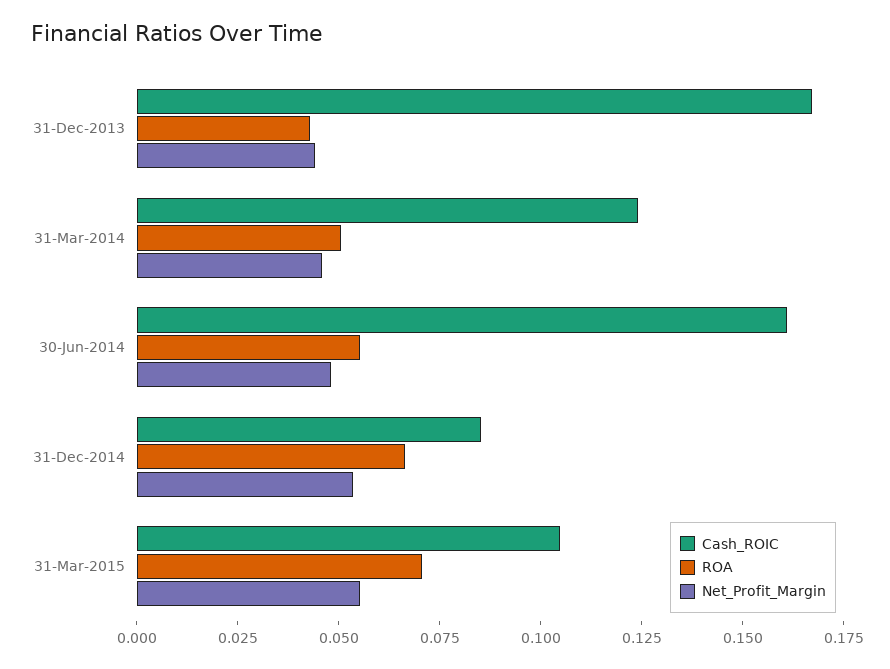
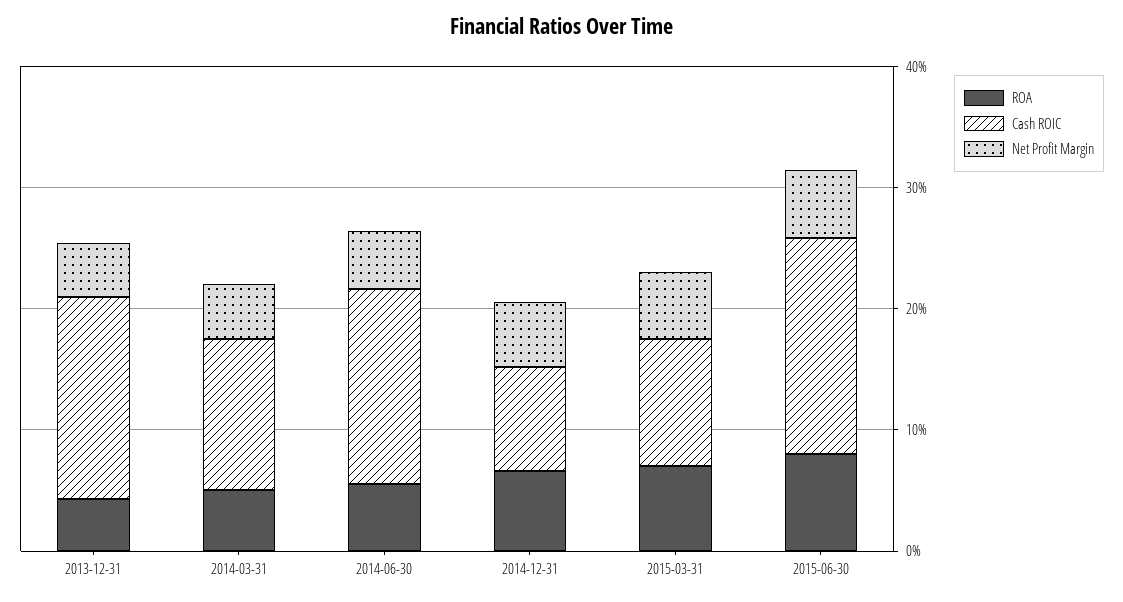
ROA, 2015-06-30: none -> 0.08
Cash_ROIC, 2015-06-30: none -> 0.18
Net_Profit_Margin, 2015-06-30: none -> 0.06

